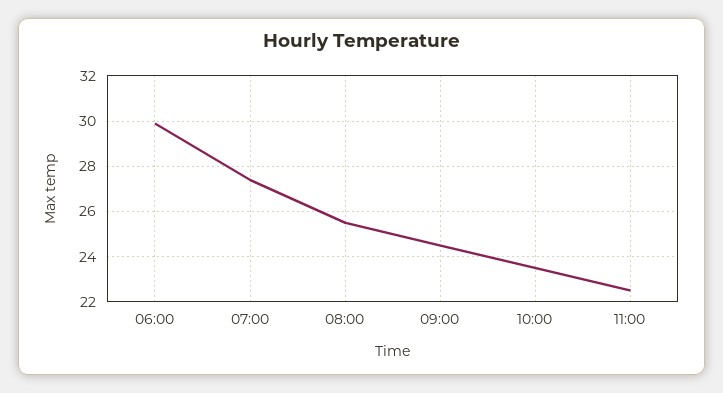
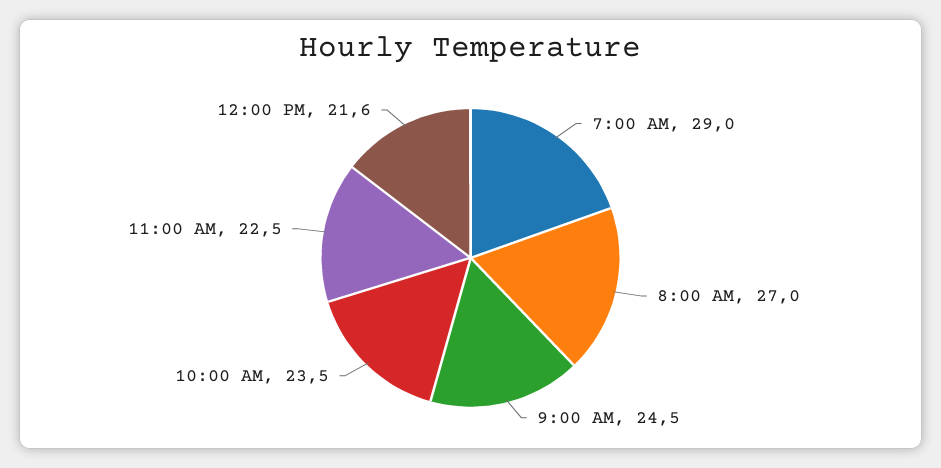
06:00: 30 -> none
07:00: 27.5 -> 29
08:00: 25.5 -> 27
12:00 PM: none -> 21.6

